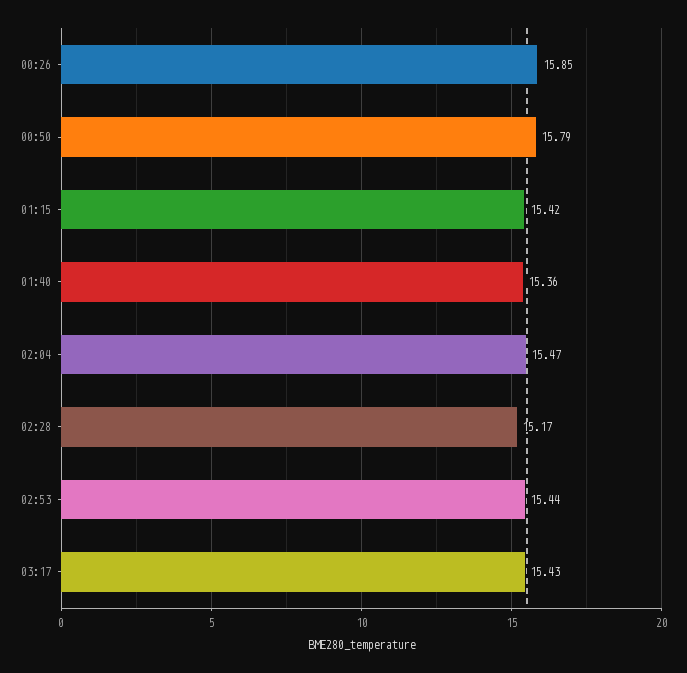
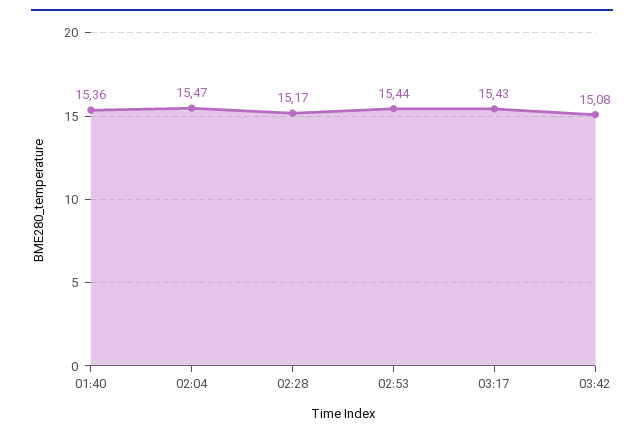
00:26: 15.85 -> none
00:50: 15.79 -> none
01:15: 15.42 -> none
03:42: none -> 15.08

